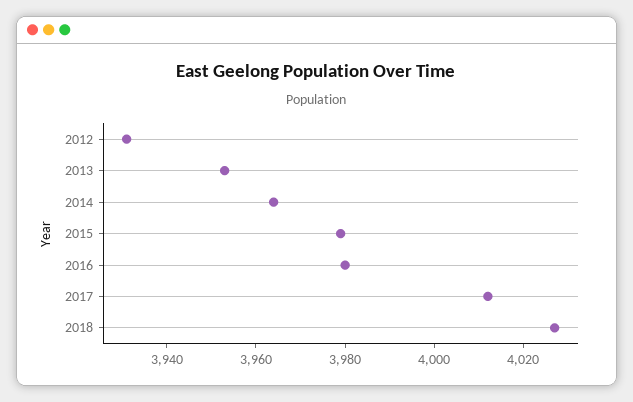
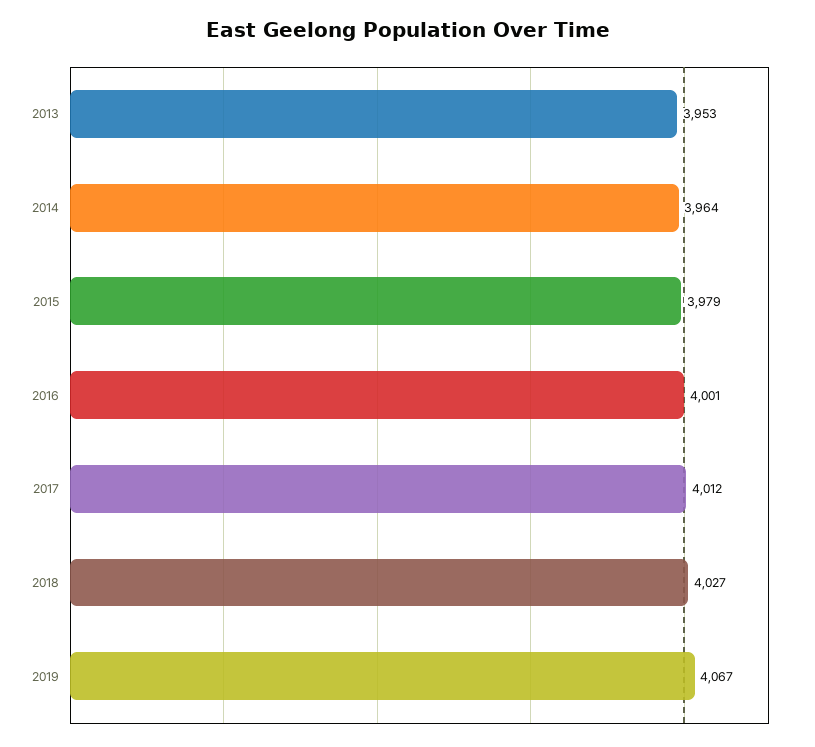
2012: 3930 -> none
2016: 3980 -> 4001
2019: none -> 4067

